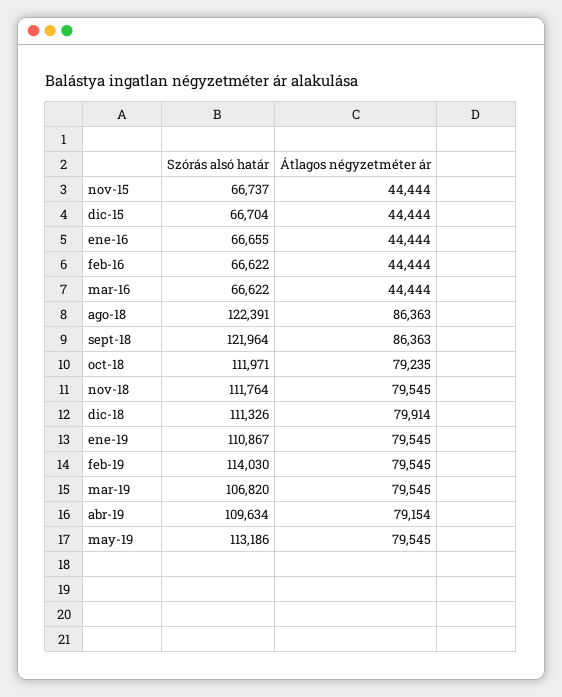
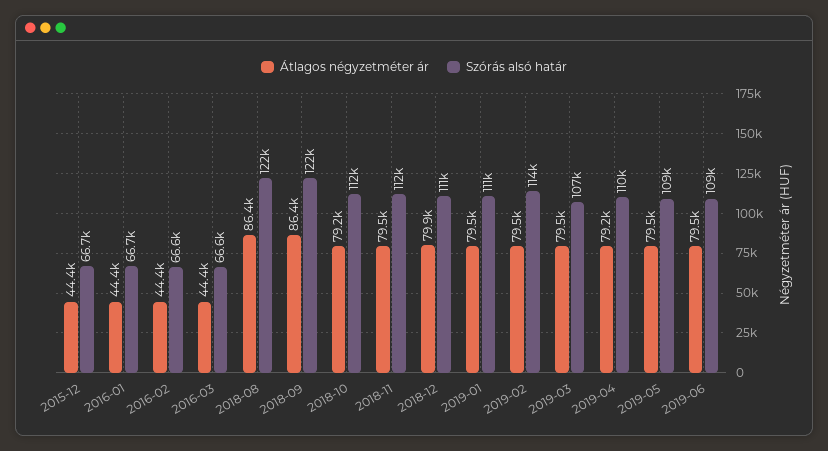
Szórás alsó határ, nov-15: 66737 -> none
Átlagos négyzetméter ár, nov-15: 44444 -> none
Szórás alsó határ, may-19: 113186 -> 109000
Átlagos négyzetméter ár, 2019-06: none -> 79500
Szórás alsó határ, 2019-06: none -> 109000

